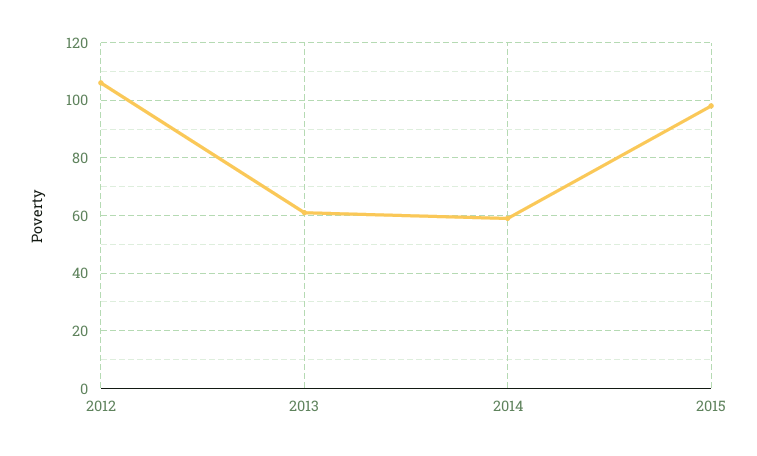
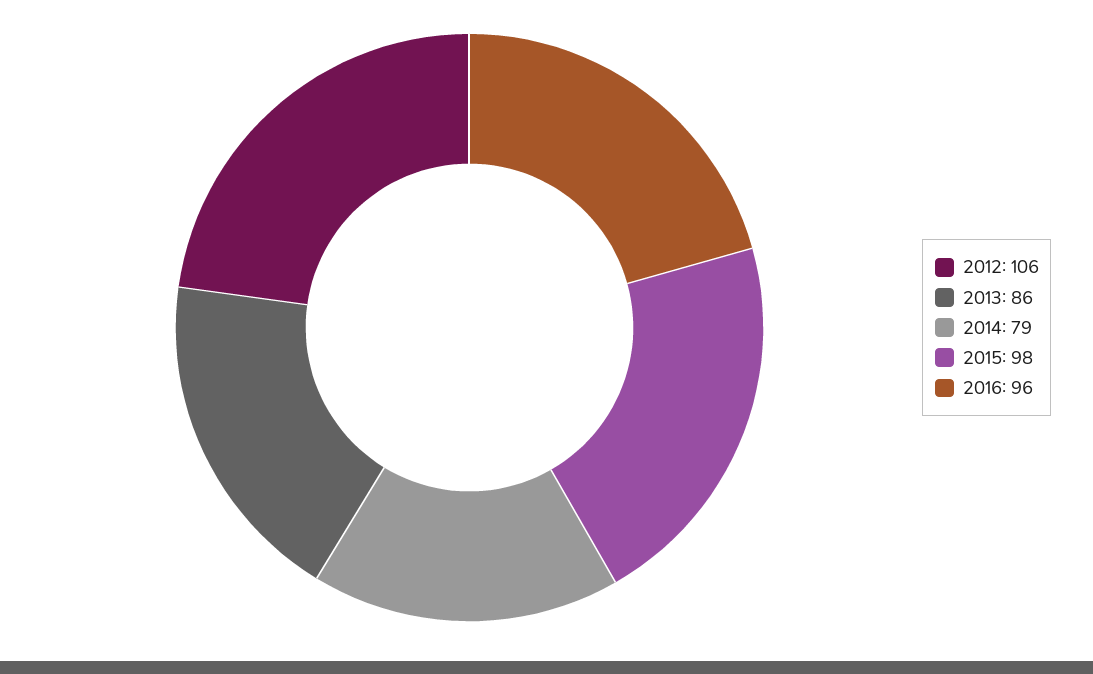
2013: 60 -> 86
2014: 60 -> 79
2016: none -> 96

